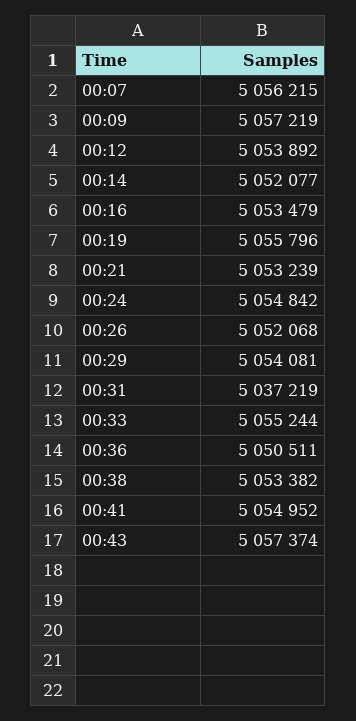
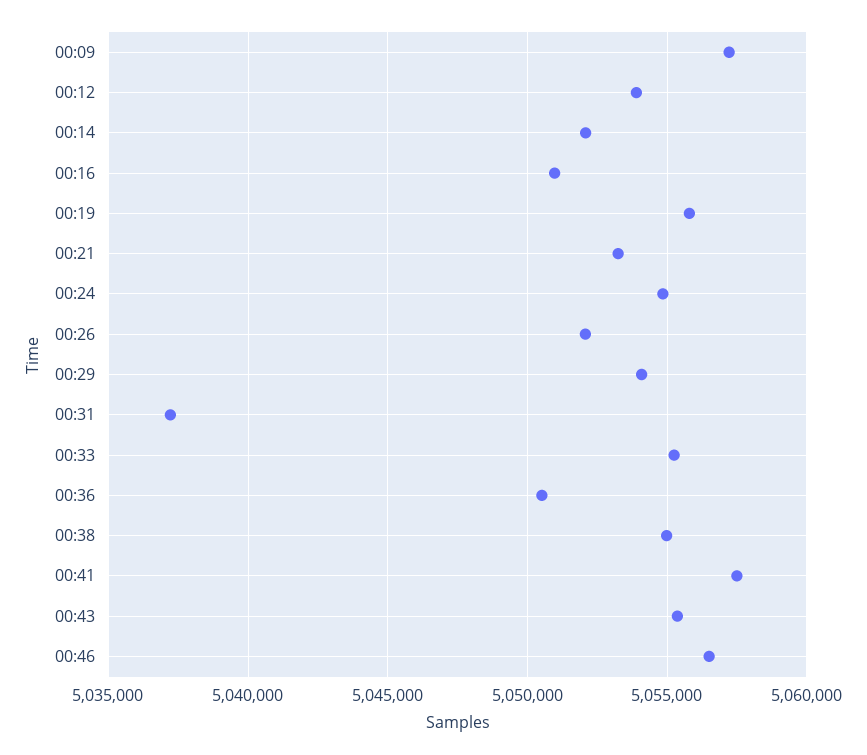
00:07: 5056215 -> none
00:16: 5053479 -> 5051000
00:38: 5053382 -> 5055000
00:41: 5054952 -> 5057500
00:43: 5057374 -> 5055500
00:46: none -> 5056500

